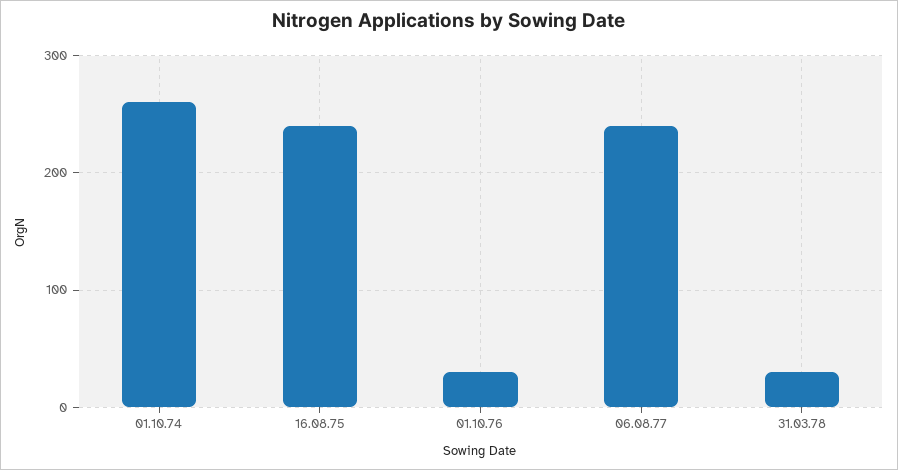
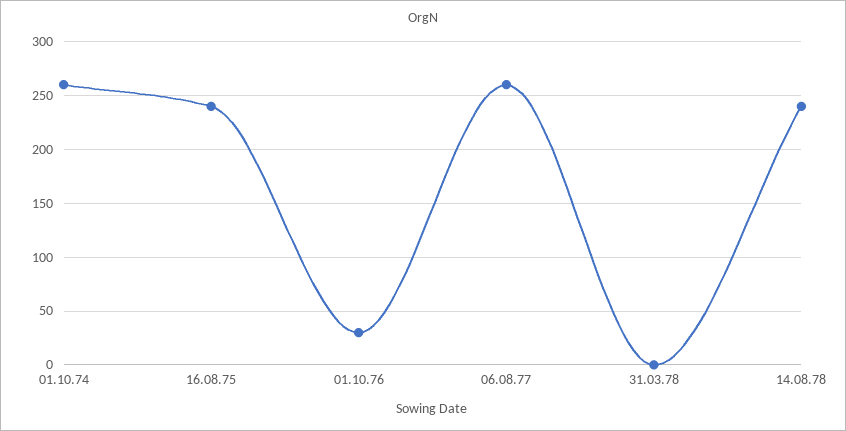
06.08.77: 240 -> 260
31.03.78: 30 -> 0
14.08.78: none -> 240

